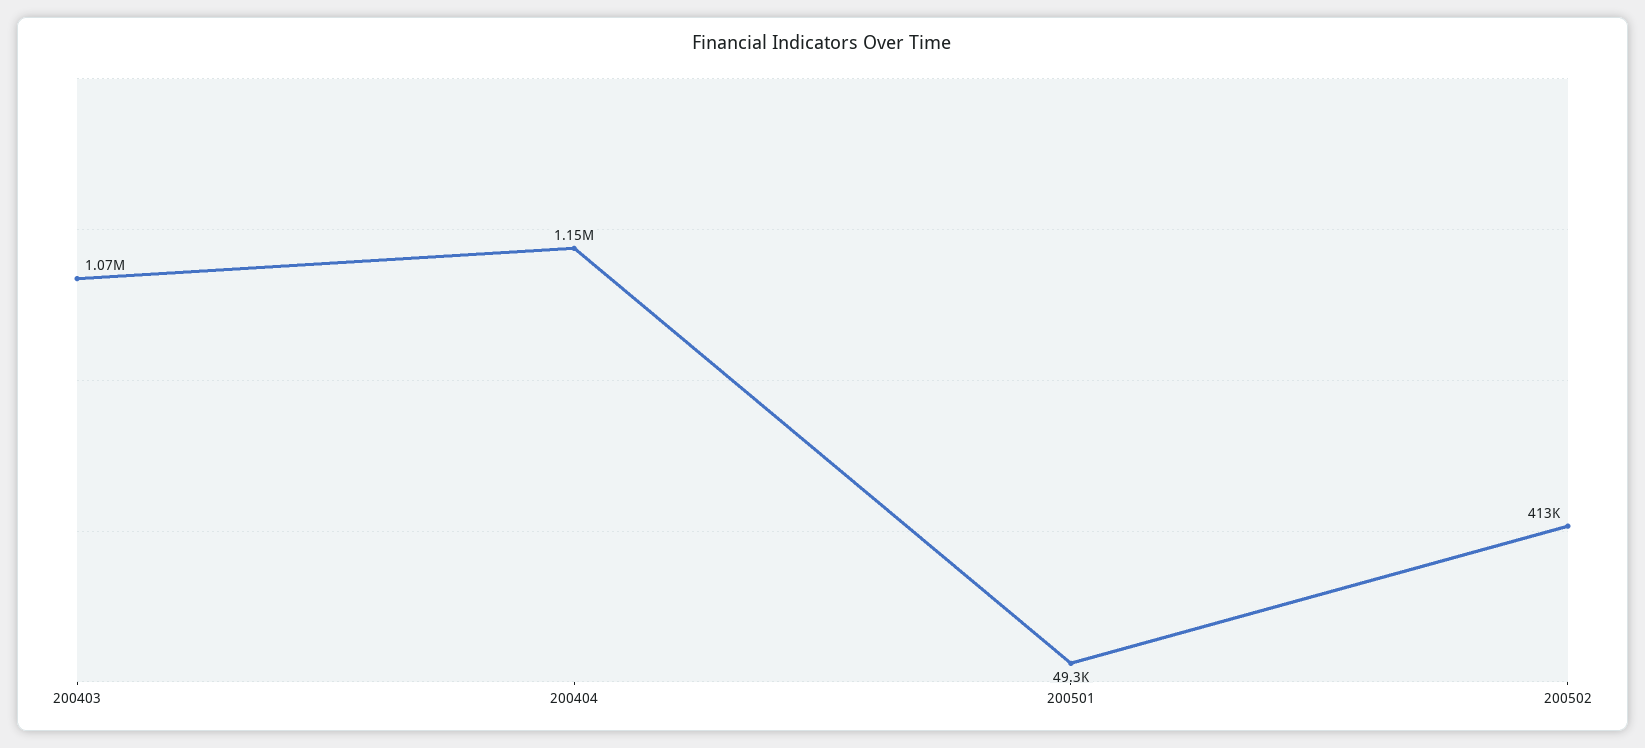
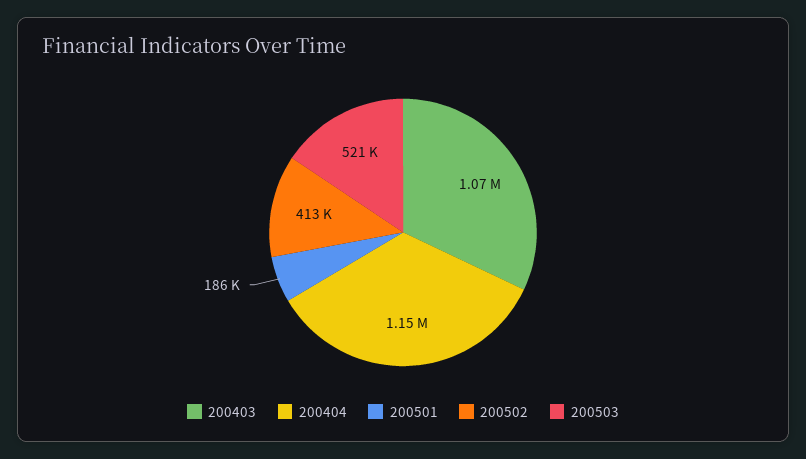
200501: 49300 -> 186000
200503: none -> 521000

